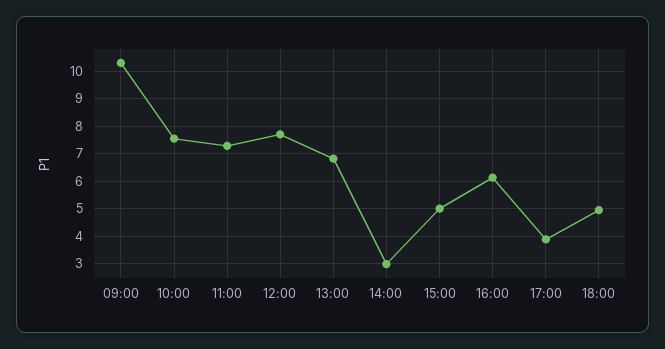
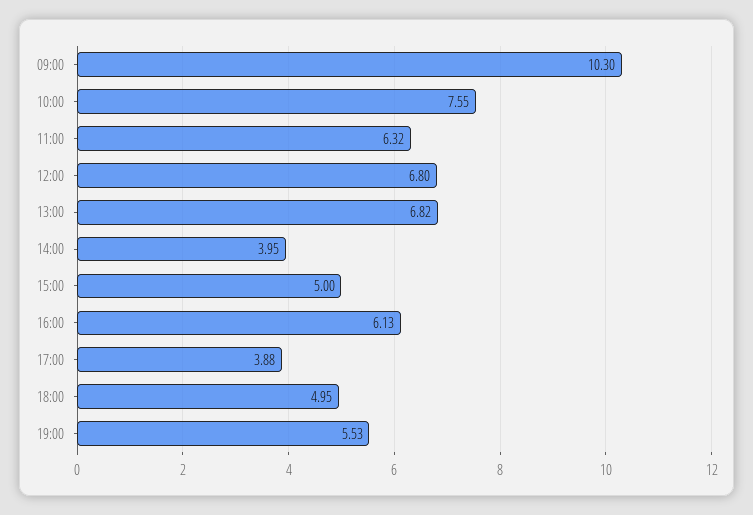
11:00: 7.25 -> 6.32
12:00: 7.75 -> 6.8
14:00: 3 -> 3.95
19:00: none -> 5.53

